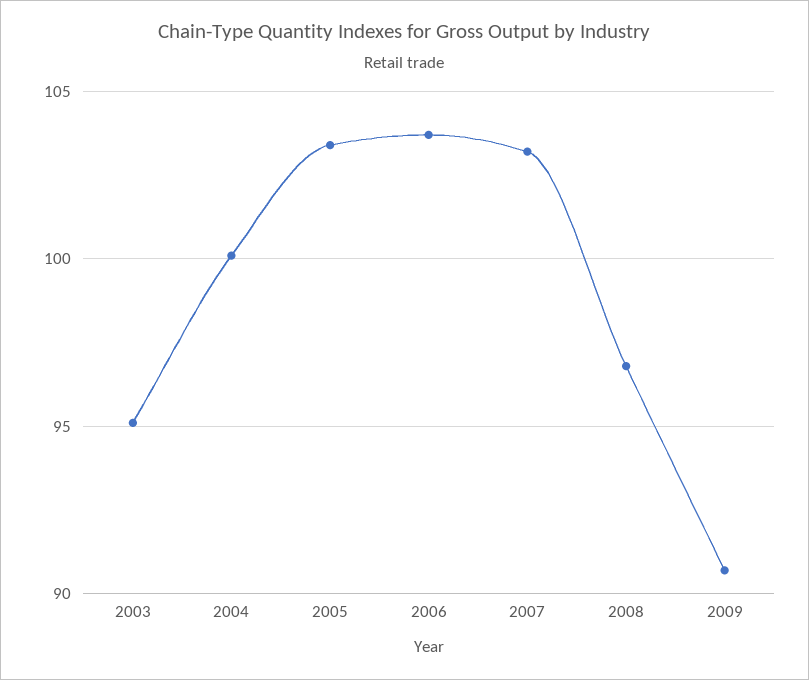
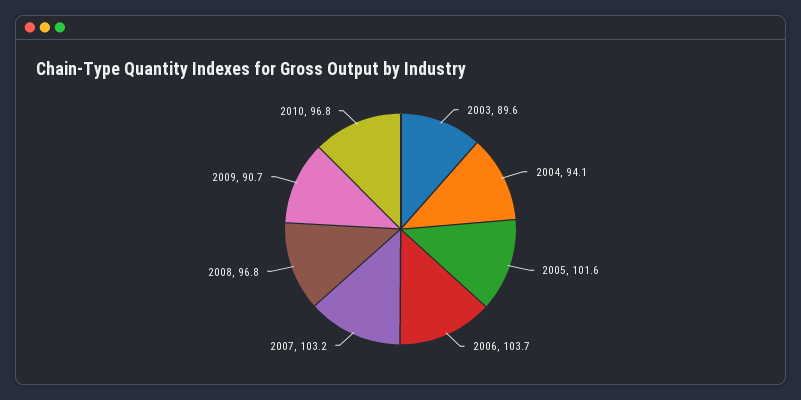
2003: 95 -> 89.6
2004: 100 -> 94.1
2005: 103.5 -> 101.6
2010: none -> 96.8

